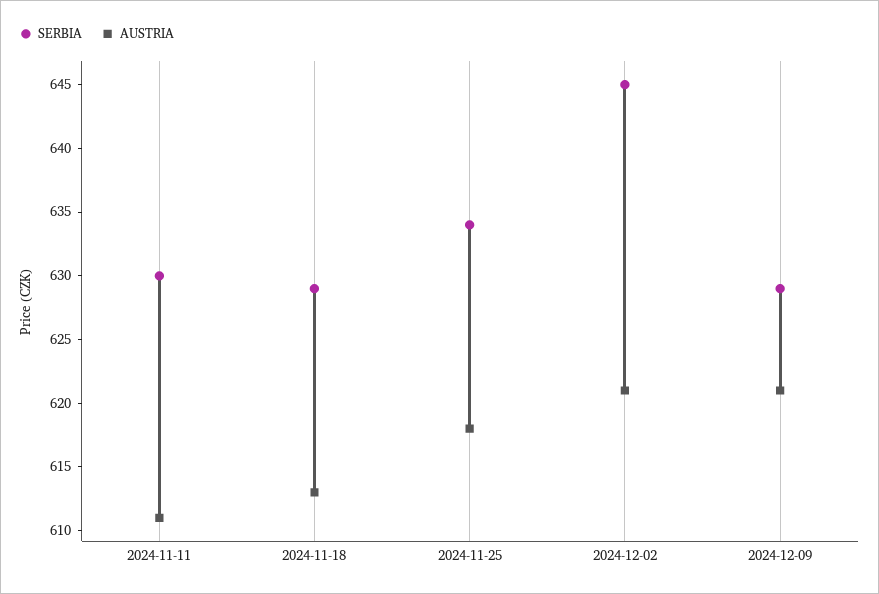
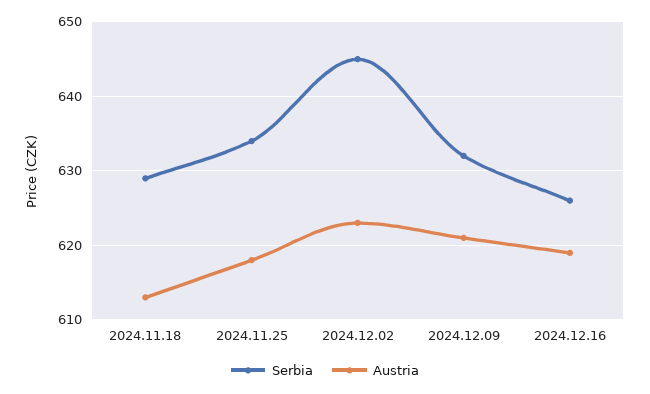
SERBIA, 2024-11-11: 630 -> none
AUSTRIA, 2024-11-11: 611 -> none
AUSTRIA, 2024-12-02: 621 -> 623
SERBIA, 2024-12-09: 629 -> 632
SERBIA, 2024.12.16: none -> 626
AUSTRIA, 2024.12.16: none -> 619

